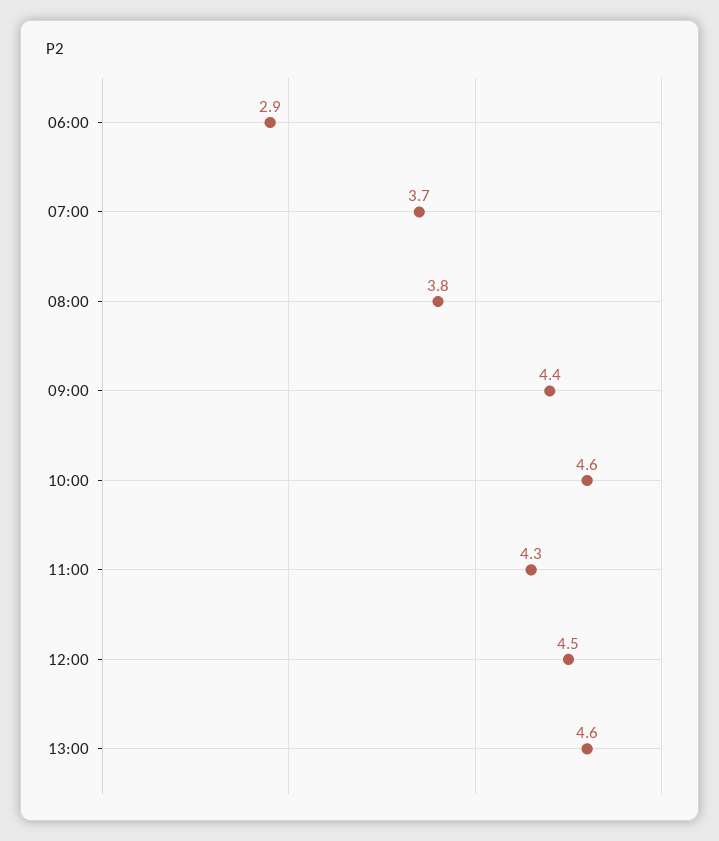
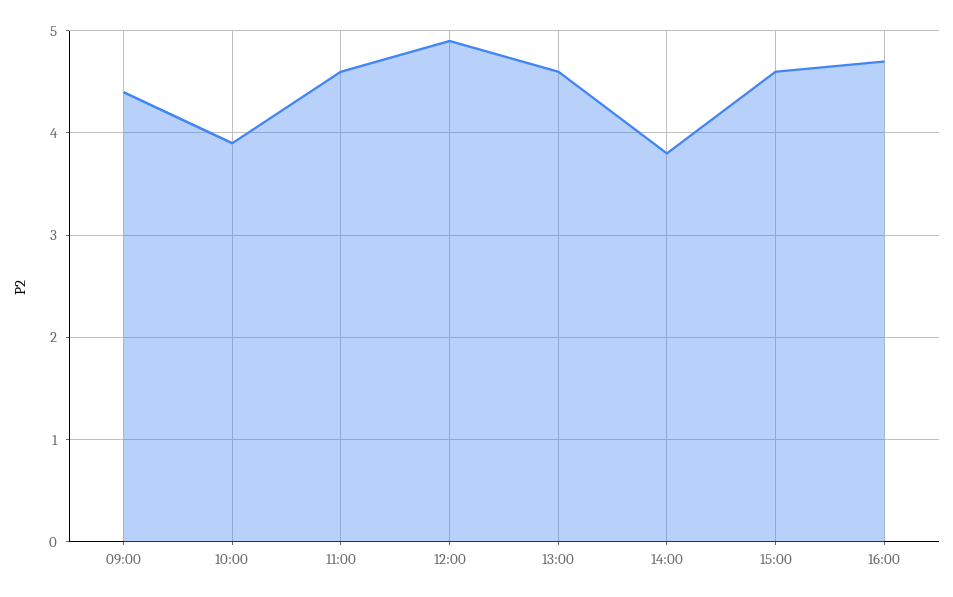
06:00: 2.9 -> none
07:00: 3.7 -> none
08:00: 3.8 -> none
10:00: 4.6 -> 3.9
11:00: 4.3 -> 4.6
12:00: 4.5 -> 4.9
14:00: none -> 3.8
15:00: none -> 4.6
16:00: none -> 4.7

